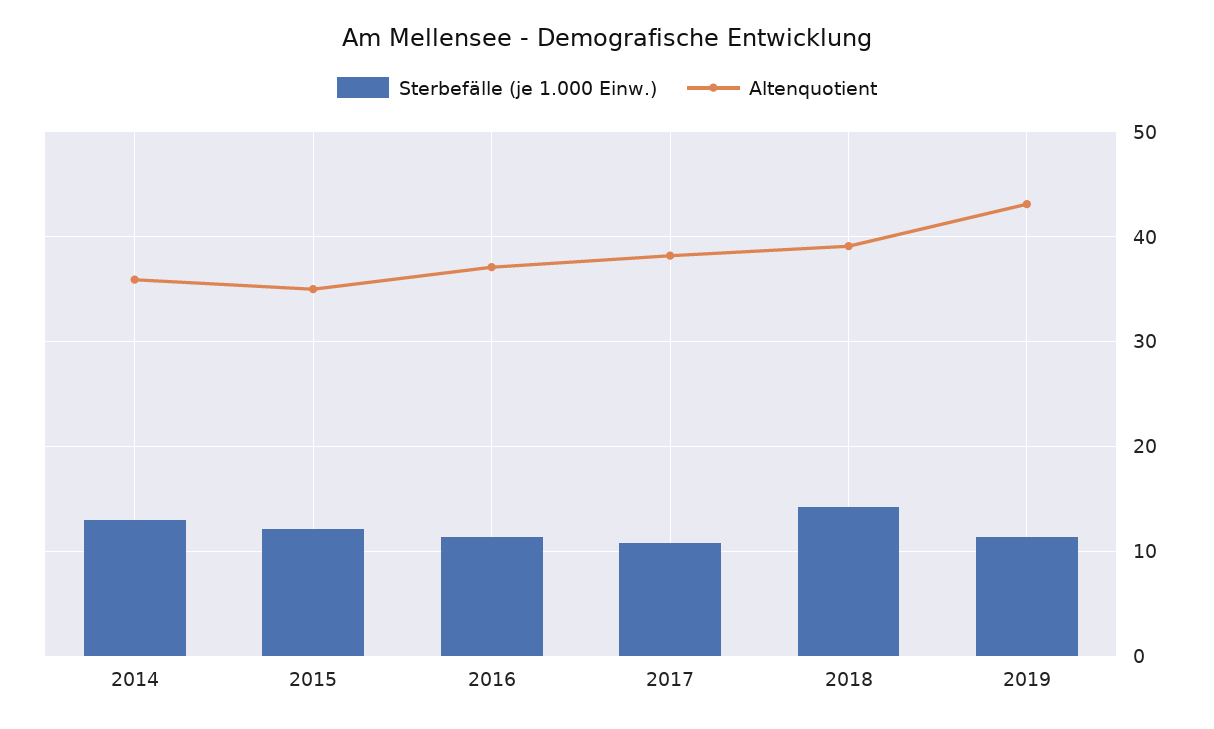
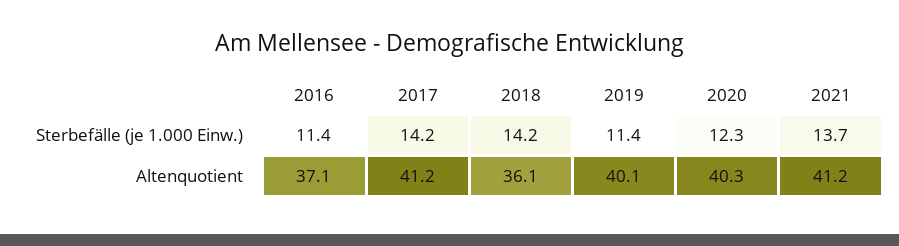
Sterbefälle (je 1.000 Einw.), 2014: 13 -> none
Altenquotient, 2014: 36 -> none
Sterbefälle (je 1.000 Einw.), 2015: 12 -> none
Altenquotient, 2015: 35 -> none
Sterbefälle (je 1.000 Einw.), 2017: 11 -> 14.2
Altenquotient, 2017: 38 -> 41.2
Altenquotient, 2018: 39 -> 36.1
Altenquotient, 2019: 43 -> 40.1
Sterbefälle (je 1.000 Einw.), 2020: none -> 12.3
Sterbefälle (je 1.000 Einw.), 2021: none -> 13.7
Altenquotient, 2020: none -> 40.3
Altenquotient, 2021: none -> 41.2

